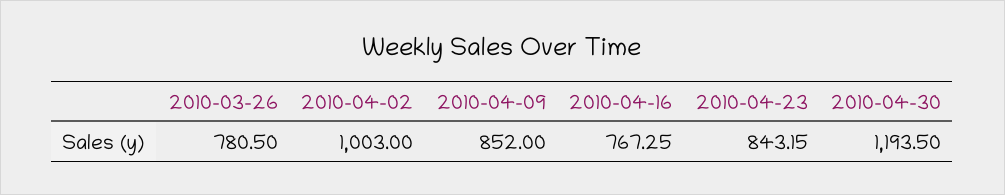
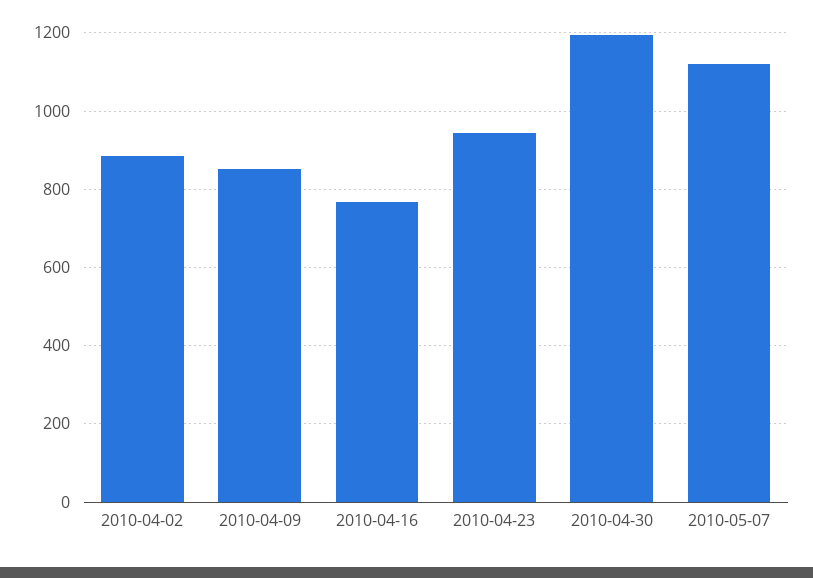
2010-03-26: 780.5 -> none
2010-04-02: 1003 -> 880
2010-04-23: 843.15 -> 940
2010-05-07: none -> 1120

